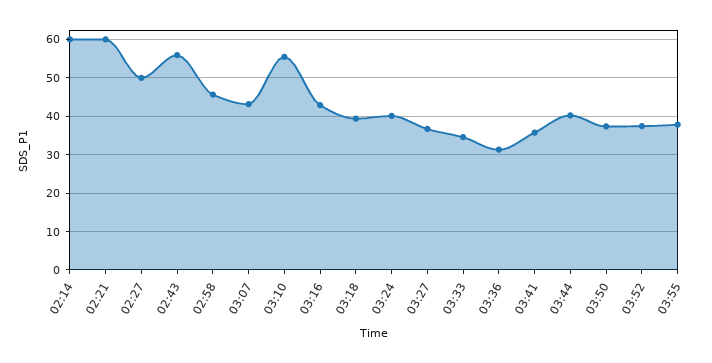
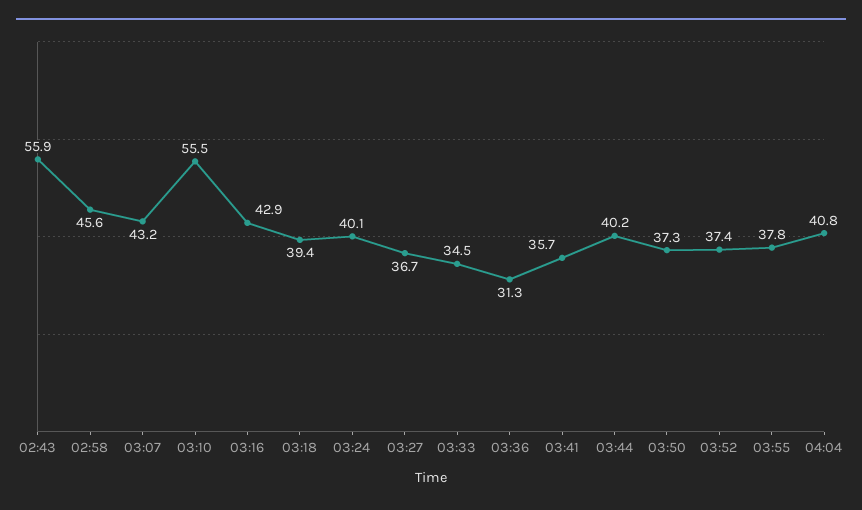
02:14: 60 -> none
02:21: 60 -> none
02:27: 50 -> none
04:04: none -> 40.8

